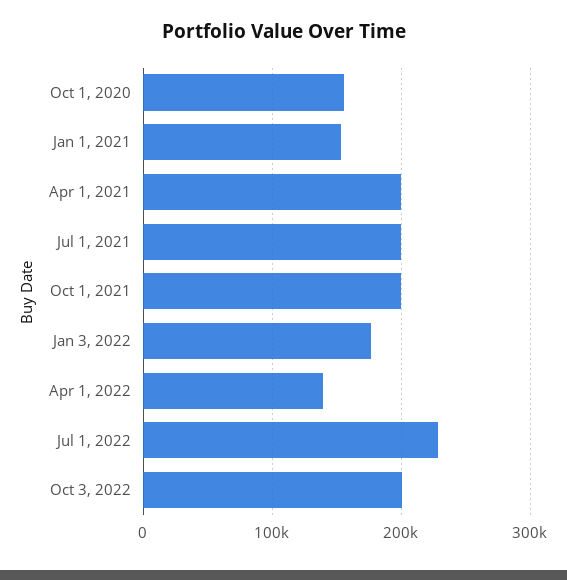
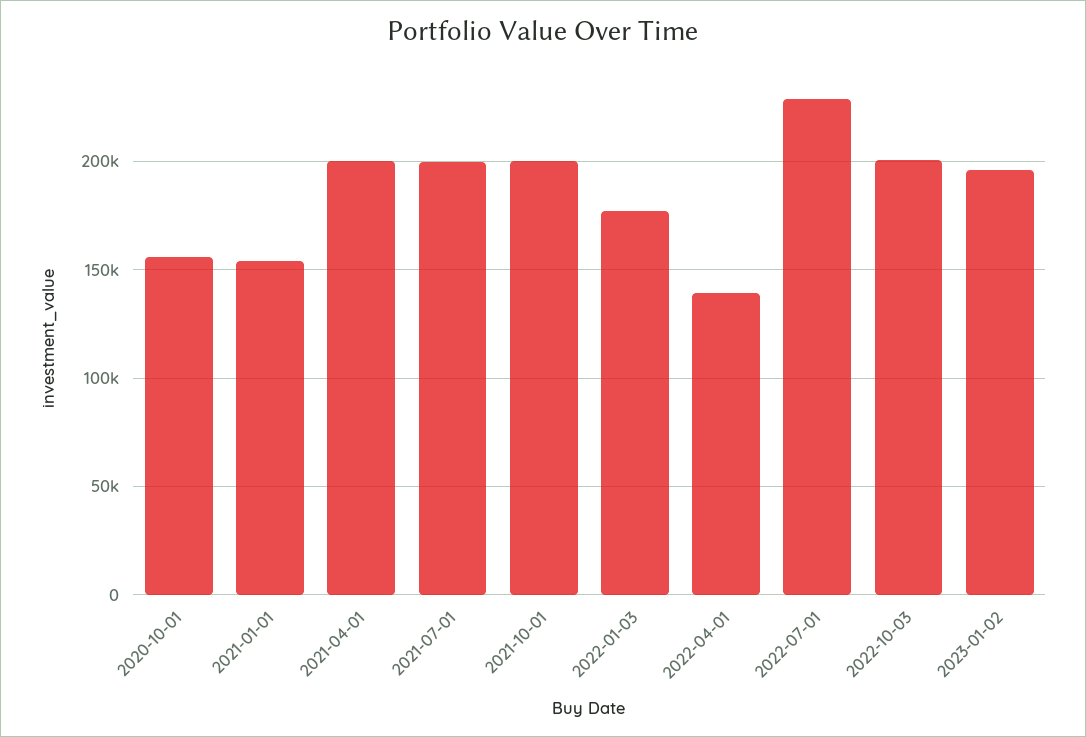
2023-01-02: none -> 195000

